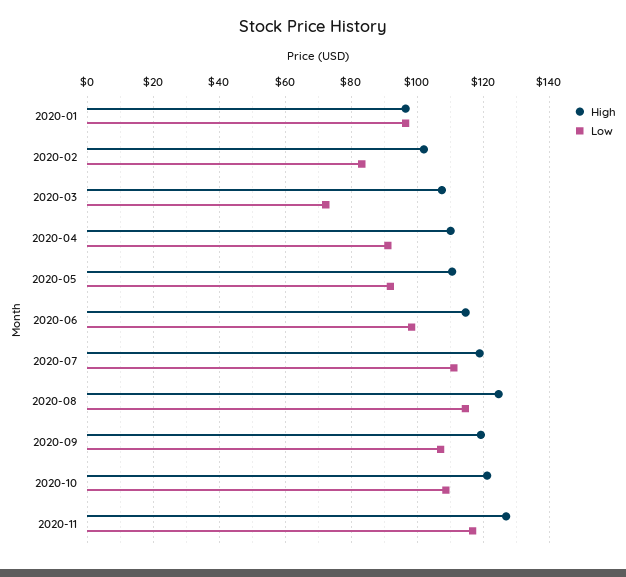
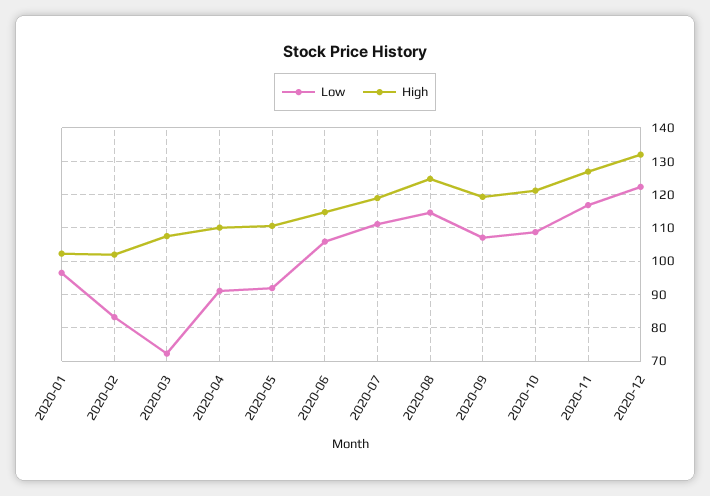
High, 2020-01: 96 -> 102
Low, 2020-06: 98 -> 106
Low, 2020-12: none -> 122
High, 2020-12: none -> 132

